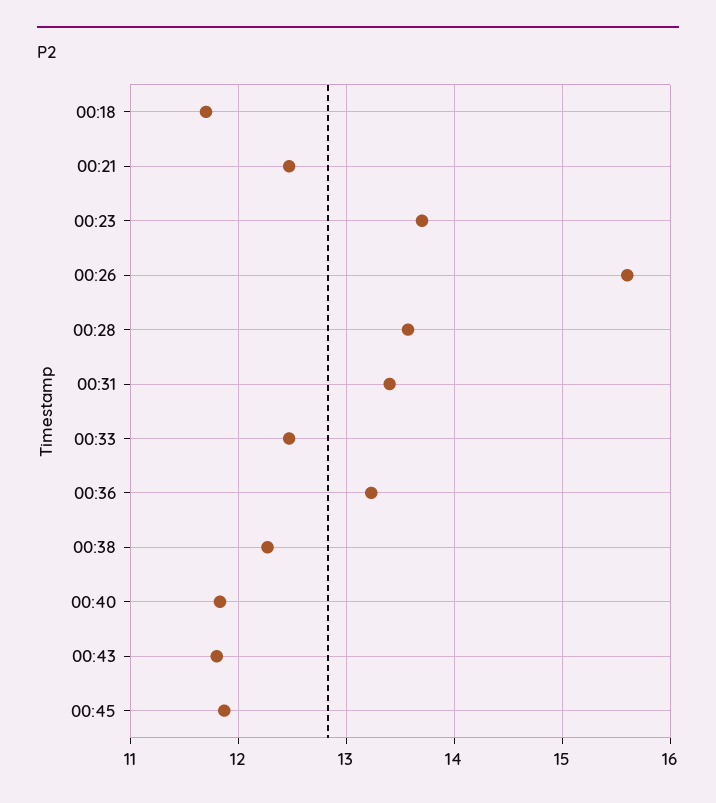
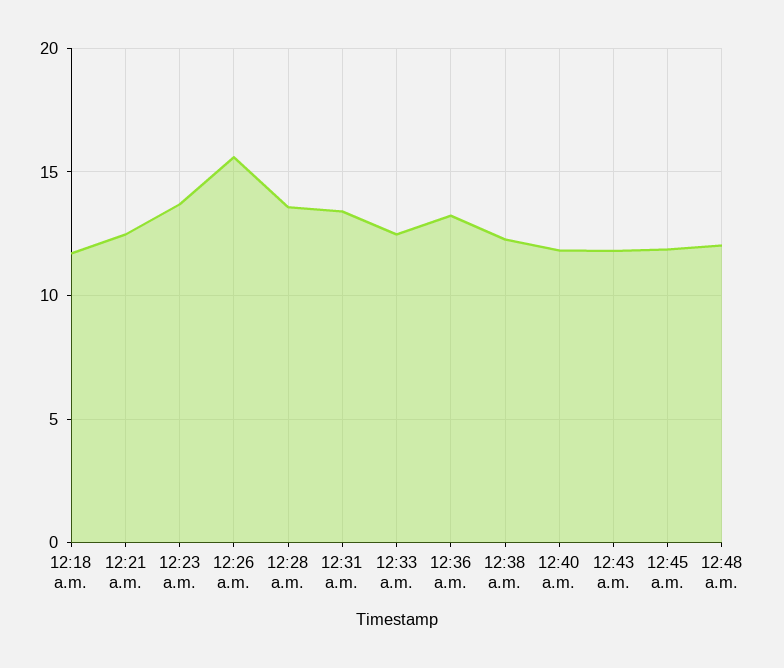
12:48 a.m.: none -> 12

